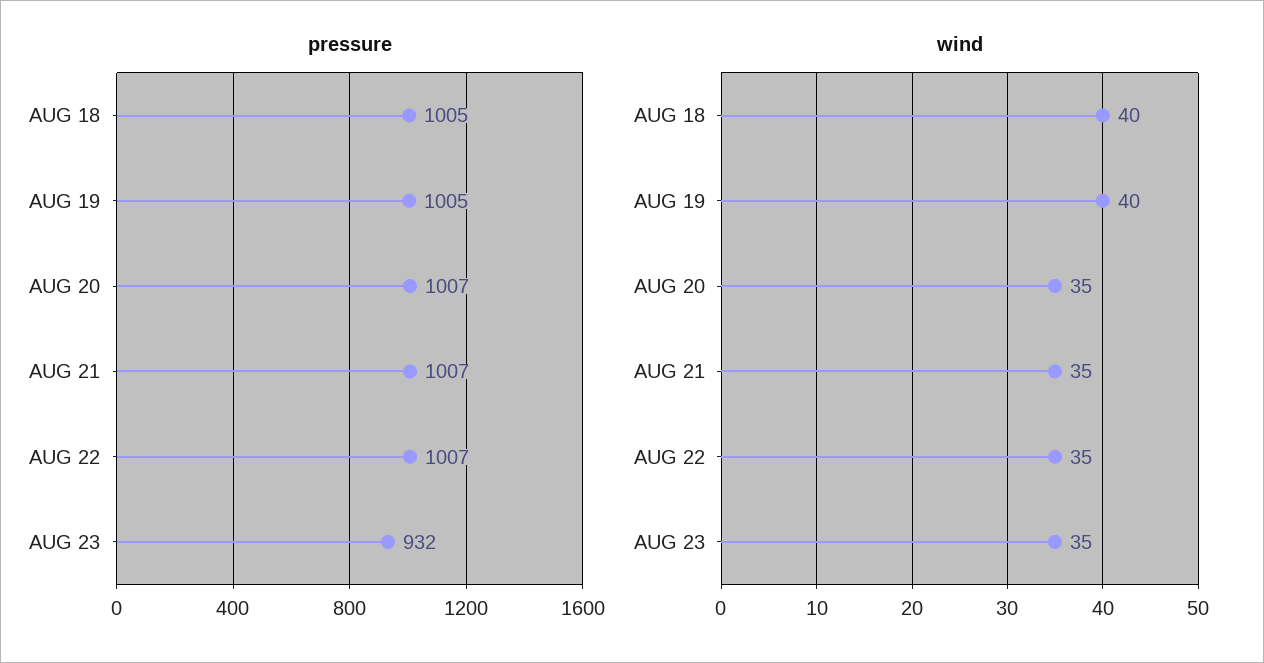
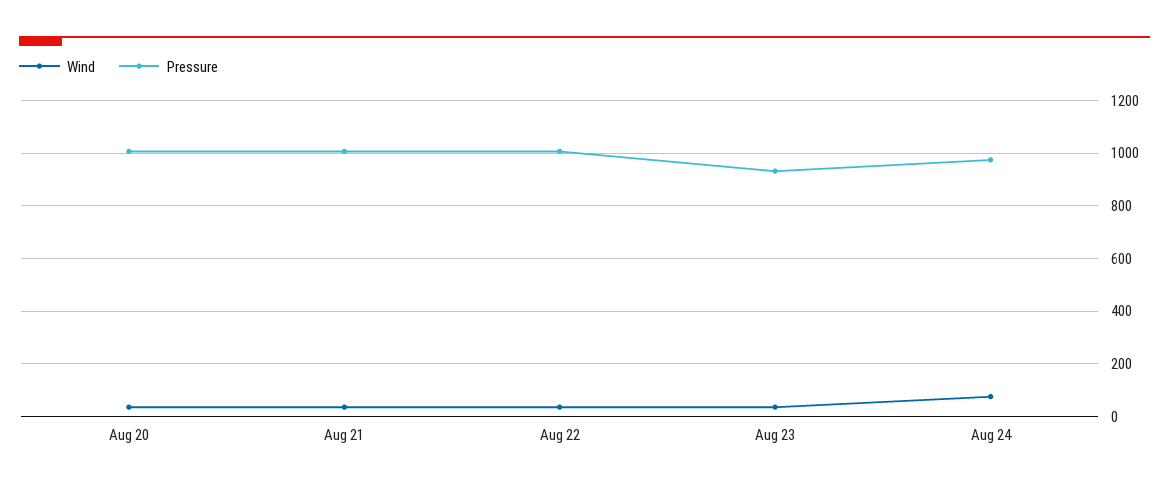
pressure, AUG 18: 1005 -> none
pressure, AUG 19: 1005 -> none
wind, AUG 18: 40 -> none
wind, AUG 19: 40 -> none
wind, Aug 24: none -> 75
pressure, Aug 24: none -> 975

